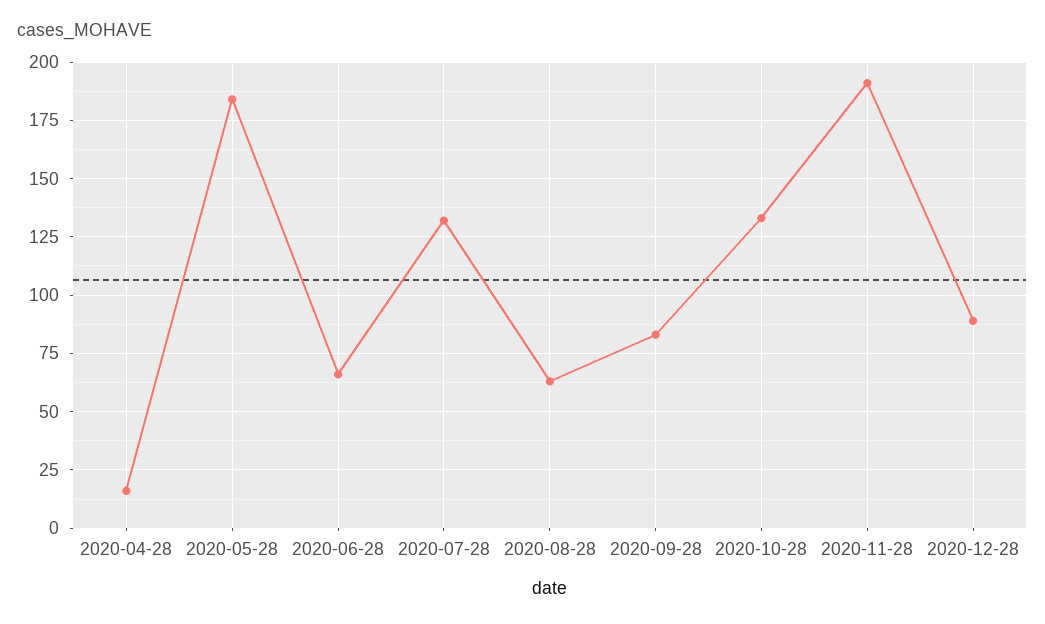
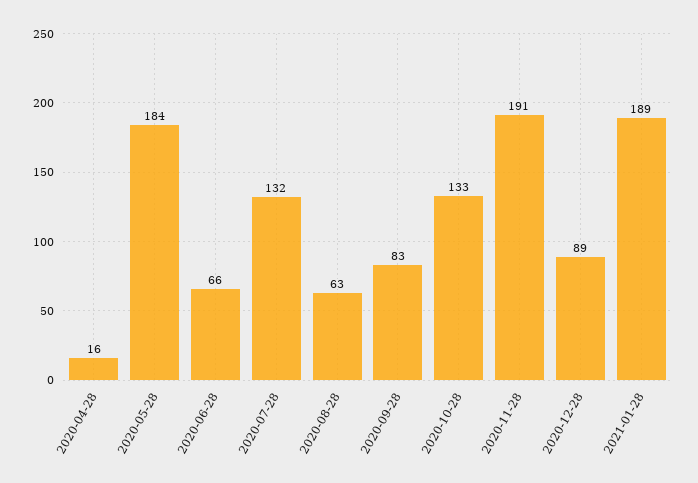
2021-01-28: none -> 189

